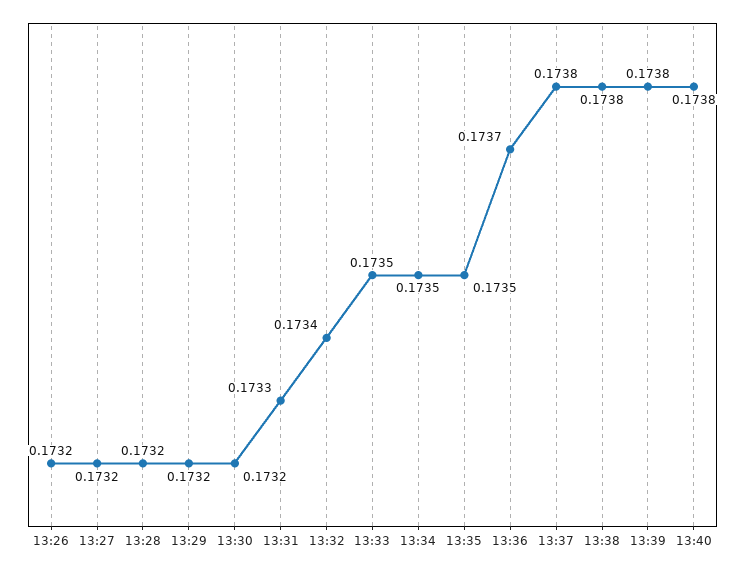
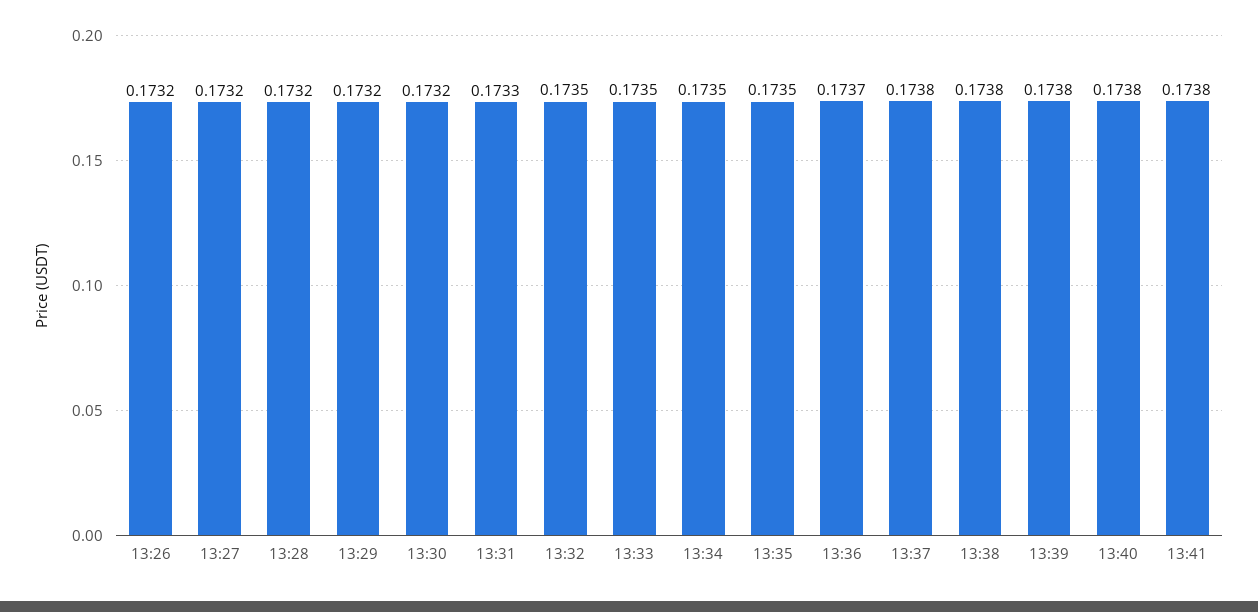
13:32: 0.1734 -> 0.1735
13:41: none -> 0.1738

